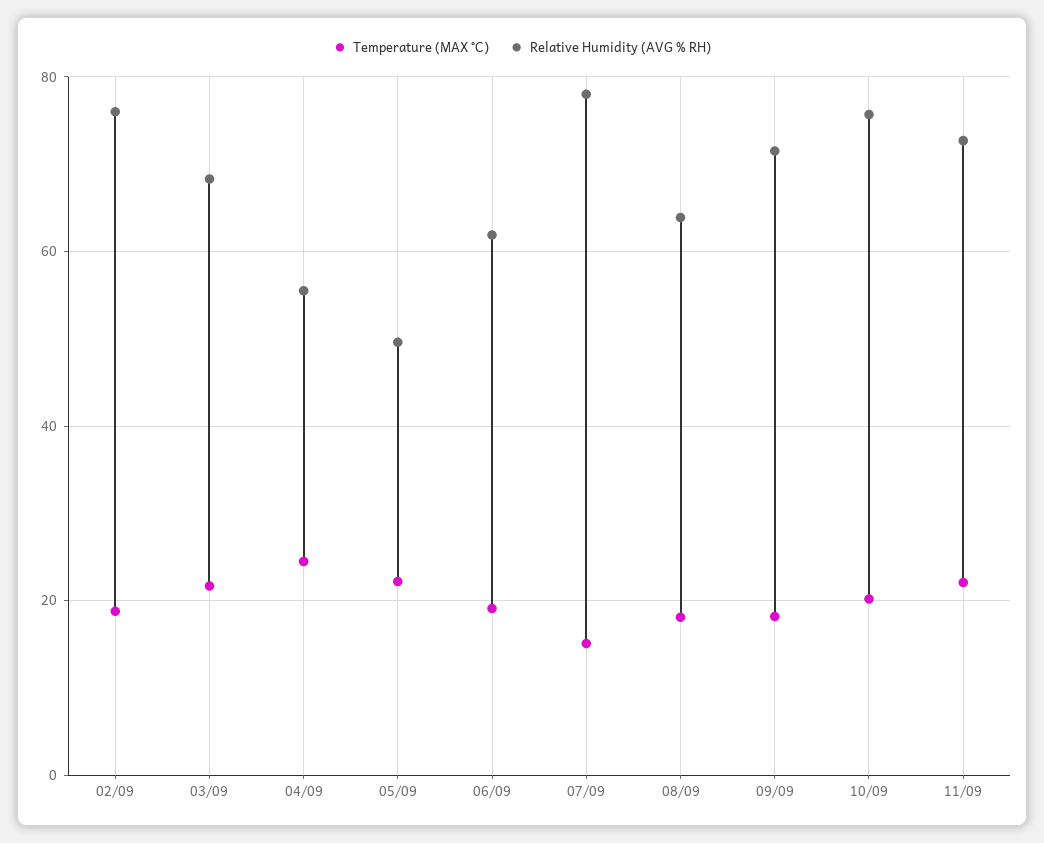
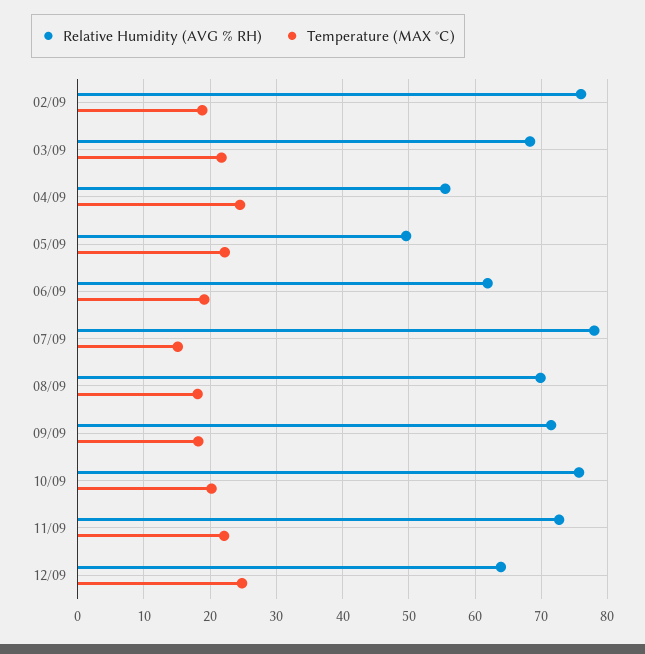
Relative Humidity (AVG % RH), 08/09: 64 -> 70
Relative Humidity (AVG % RH), 12/09: none -> 64
Temperature (MAX °C), 12/09: none -> 25

